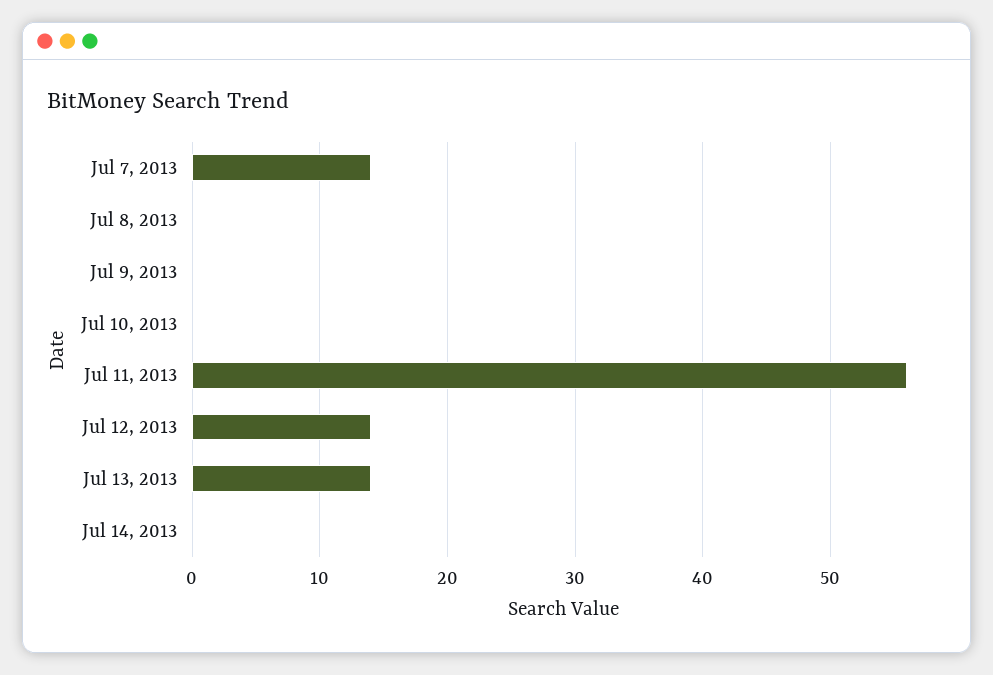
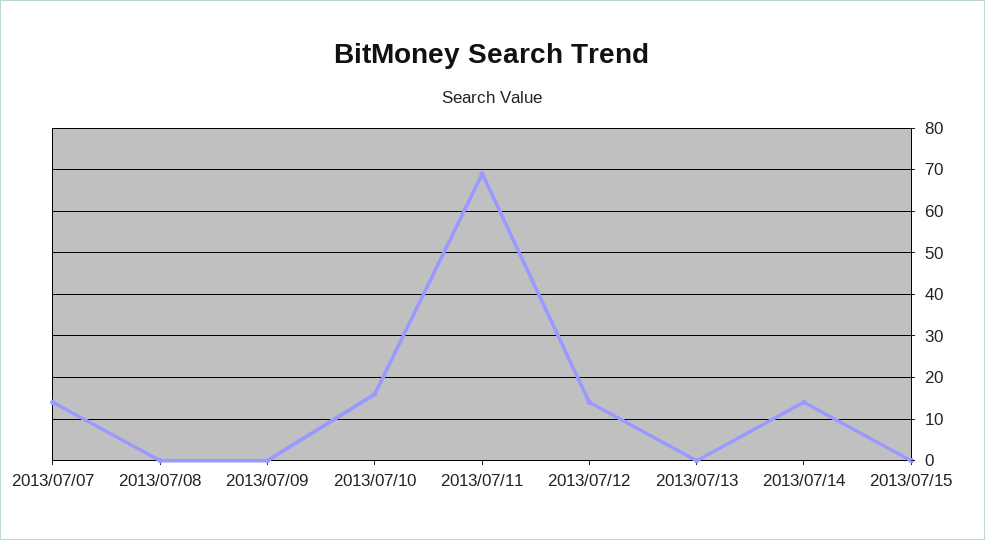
Jul 10, 2013: 0 -> 15
Jul 11, 2013: 56 -> 70
Jul 13, 2013: 14 -> 0
Jul 14, 2013: 0 -> 15
2013/07/15: none -> 0

